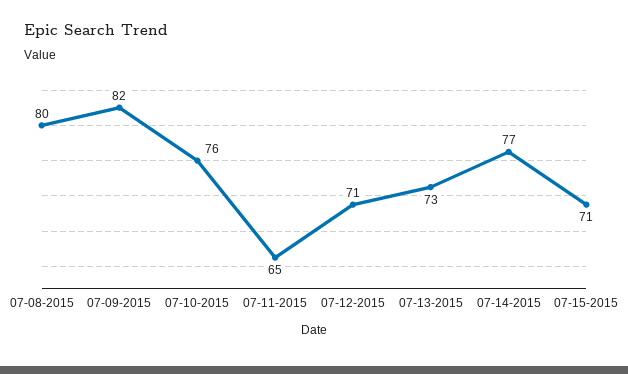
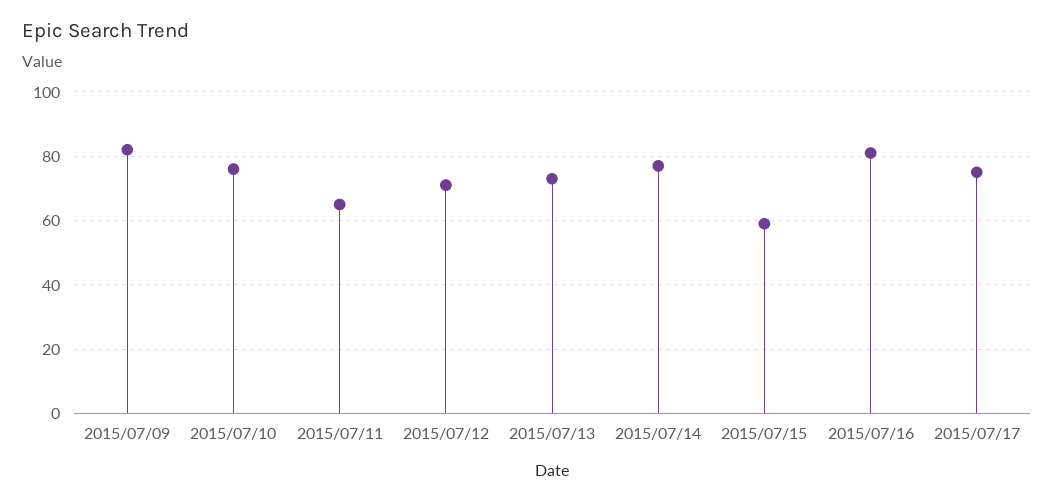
07-08-2015: 80 -> none
07-15-2015: 71 -> 60
2015/07/16: none -> 80
2015/07/17: none -> 75

